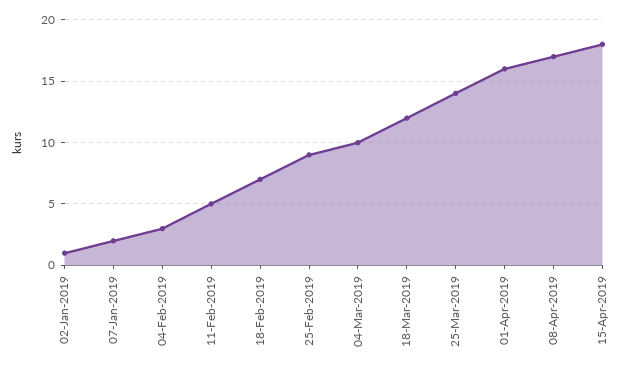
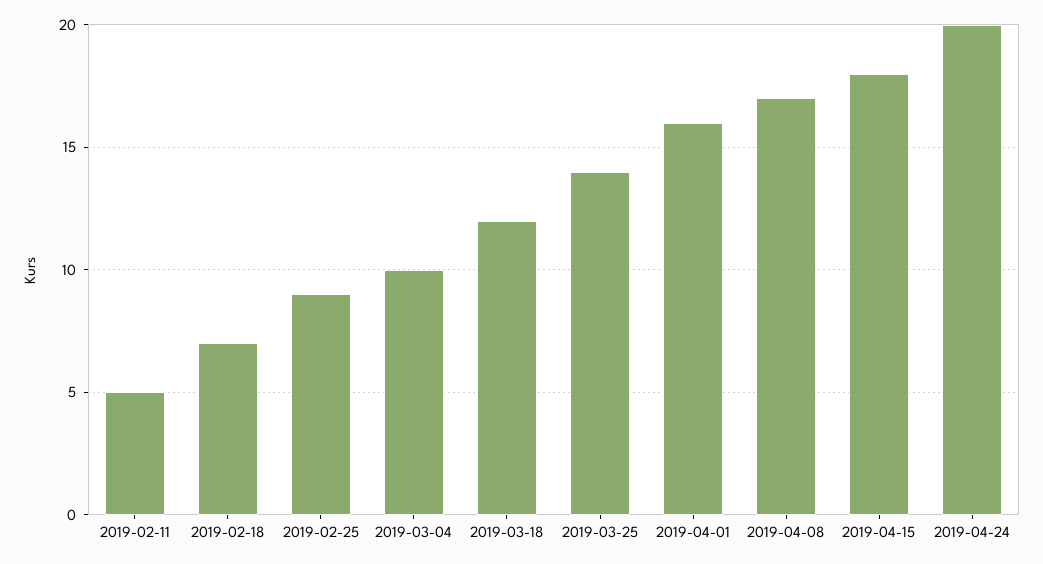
02-Jan-2019: 1 -> none
07-Jan-2019: 2 -> none
04-Feb-2019: 3 -> none
2019-04-24: none -> 20

